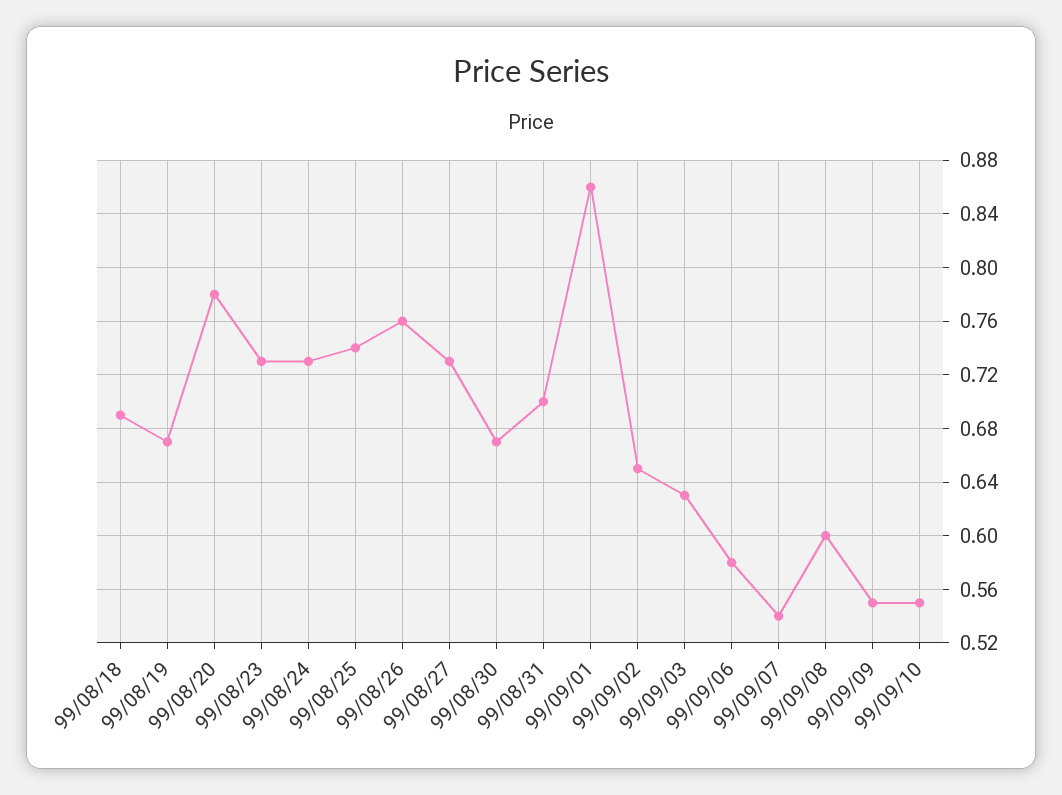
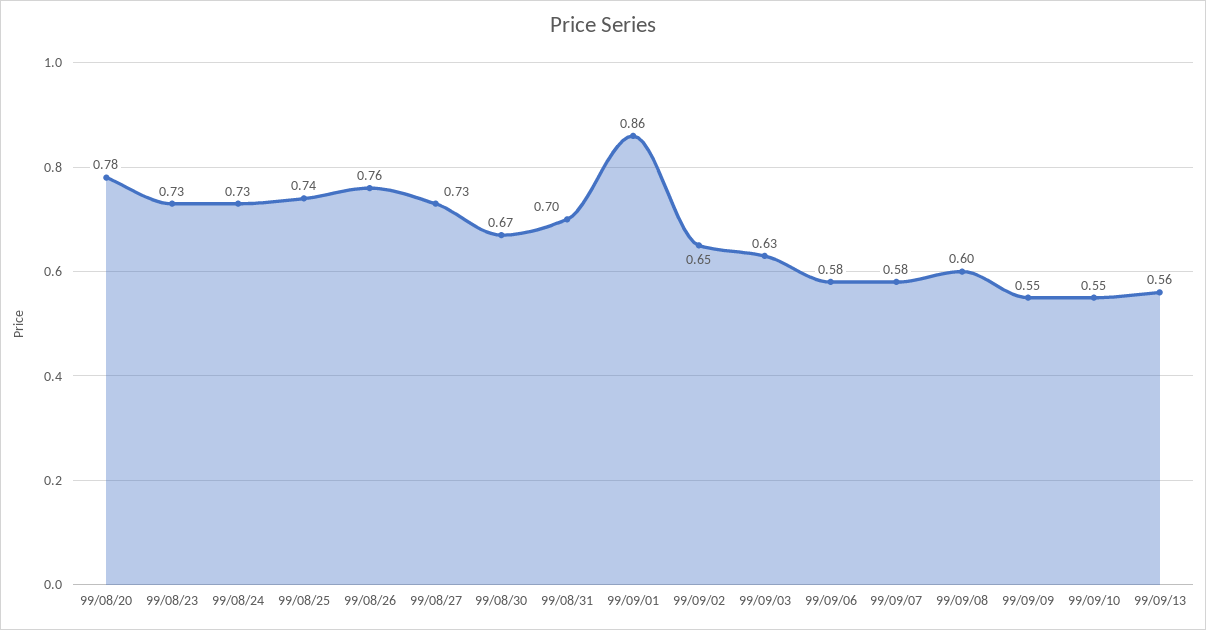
99/08/18: 0.69 -> none
99/08/19: 0.67 -> none
99/09/07: 0.54 -> 0.58
99/09/13: none -> 0.56

